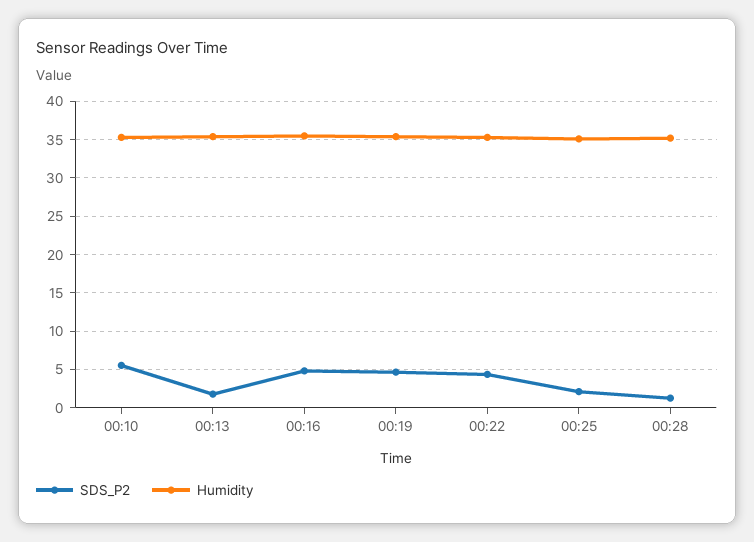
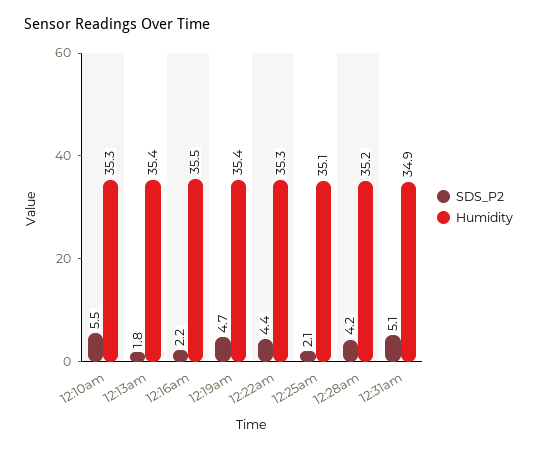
SDS_P2, 00:16: 5 -> 2.2
SDS_P2, 00:28: 1 -> 4.2
SDS_P2, 12:31am: none -> 5.1
Humidity, 12:31am: none -> 34.9

